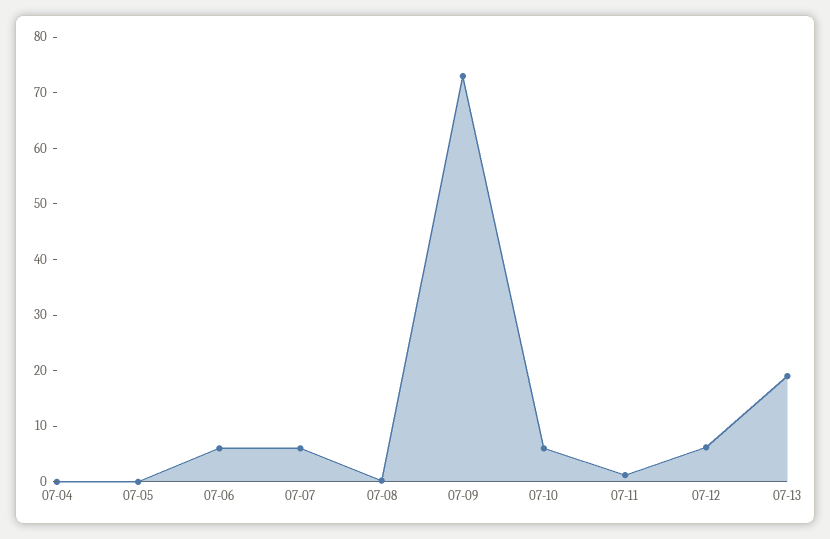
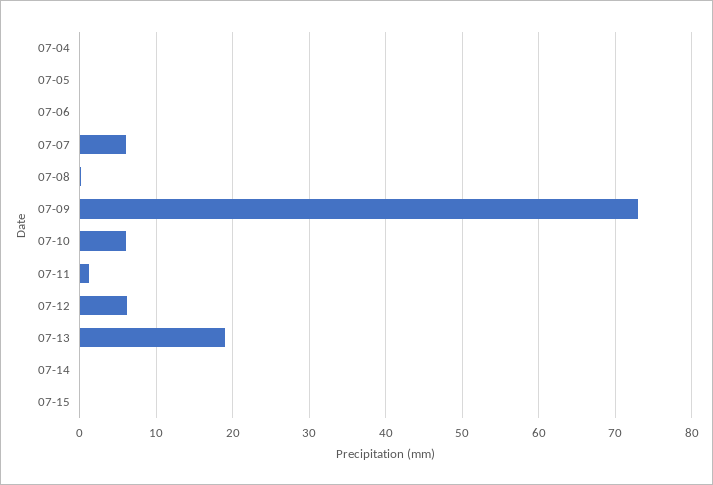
07-06: 6 -> 0
07-14: none -> 0
07-15: none -> 0

